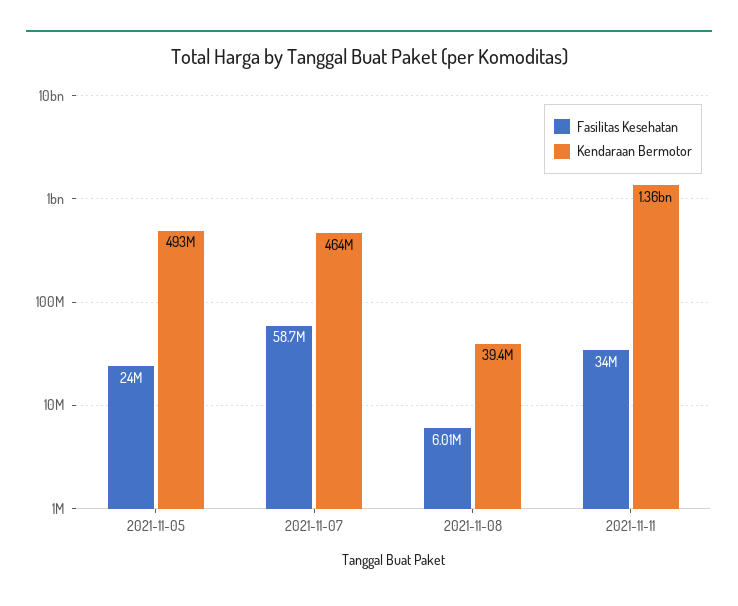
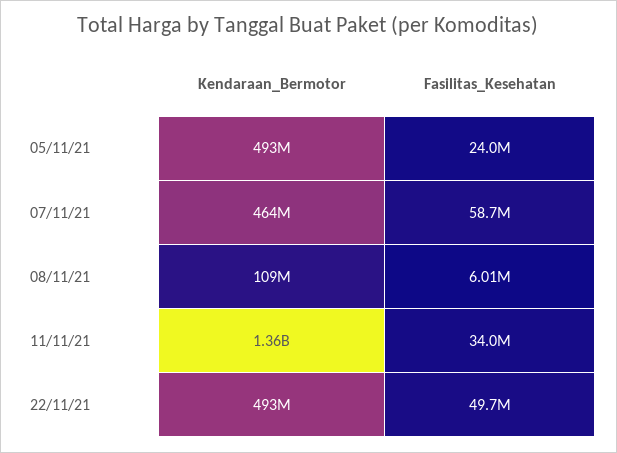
Kendaraan Bermotor, 2021-11-08: 39400000 -> 109000000
Kendaraan Bermotor, 22/11/21: none -> 493000000
Fasilitas Kesehatan, 22/11/21: none -> 49700000

